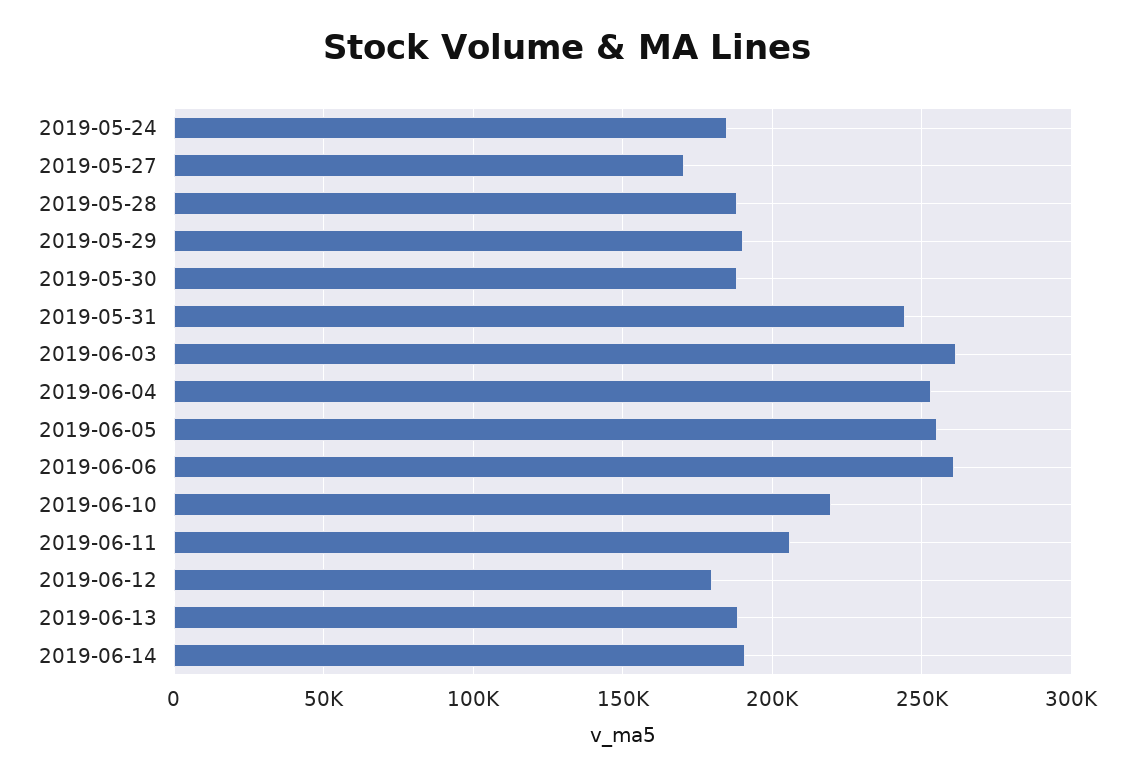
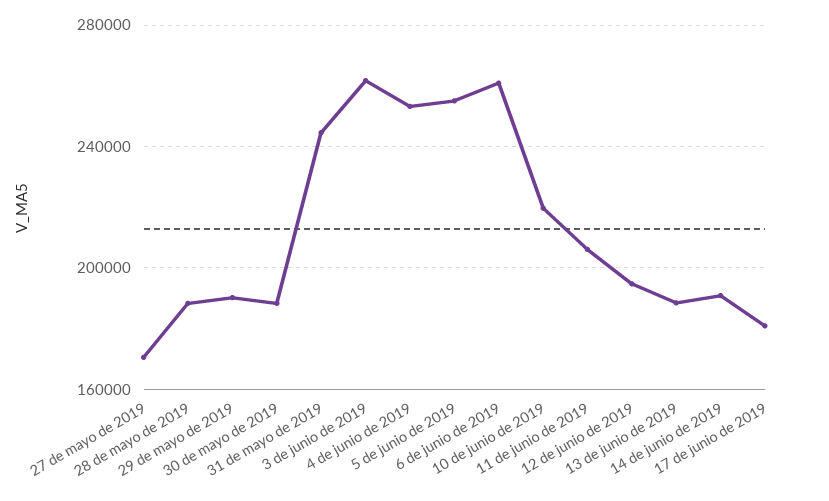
2019-05-24: 185000 -> none
2019-06-12: 180000 -> 195000
17 de junio de 2019: none -> 180000

